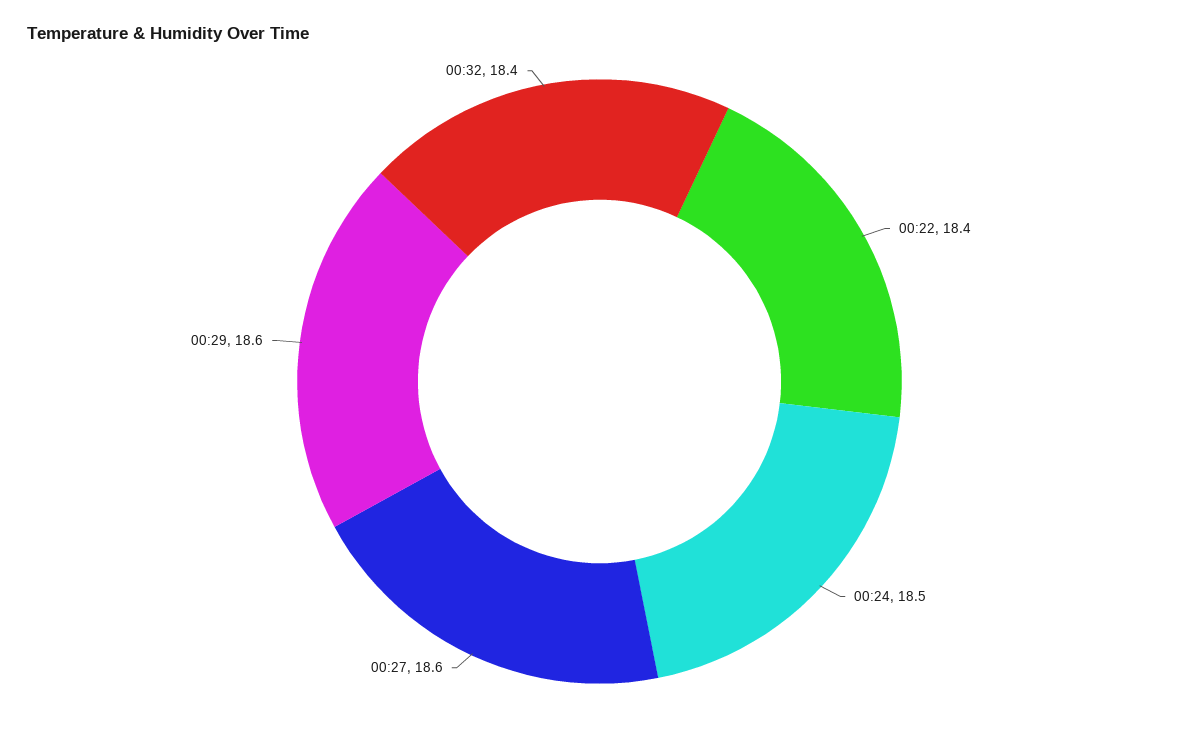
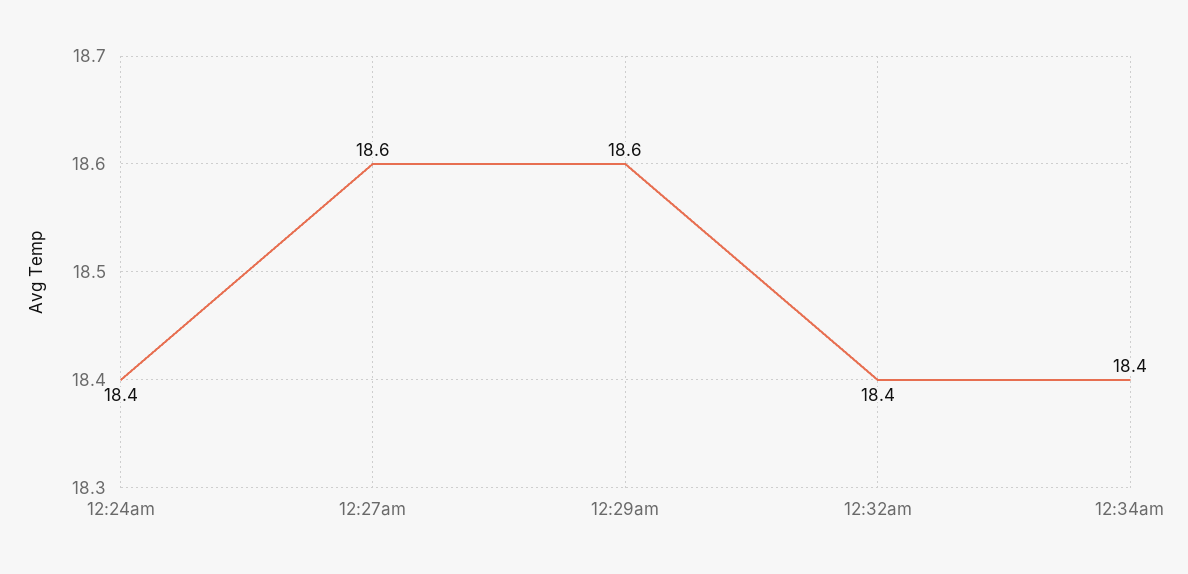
00:22: 18.4 -> none
00:24: 18.5 -> 18.4
12:34am: none -> 18.4

